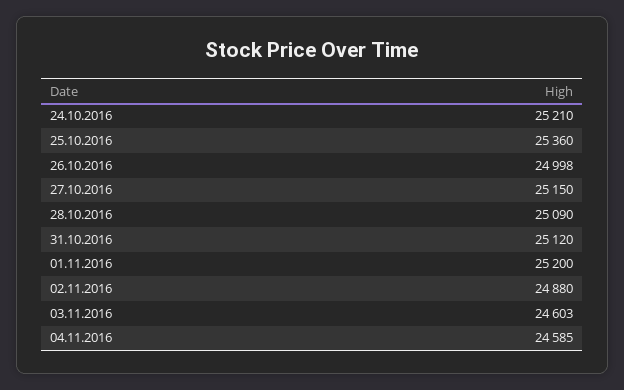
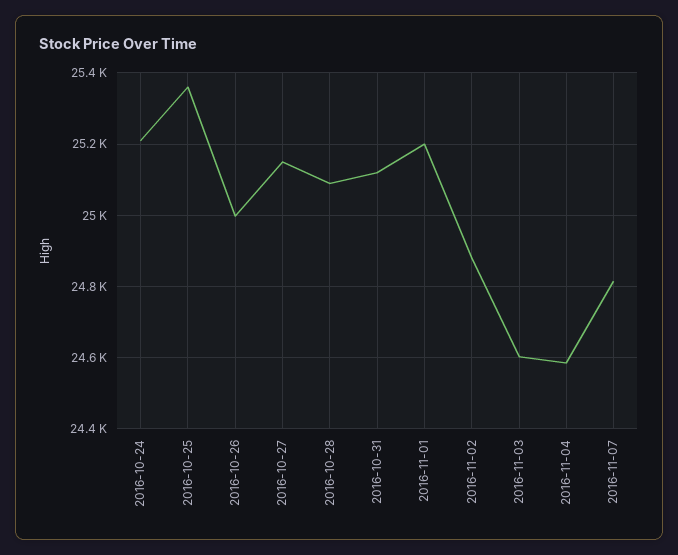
2016-11-07: none -> 24820

